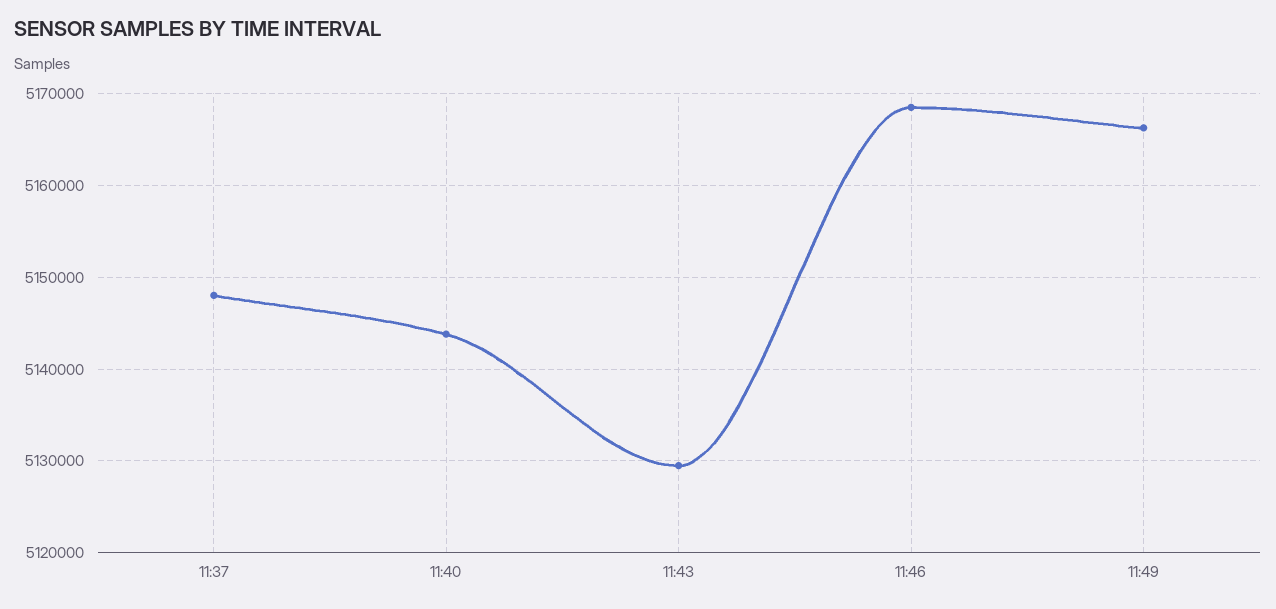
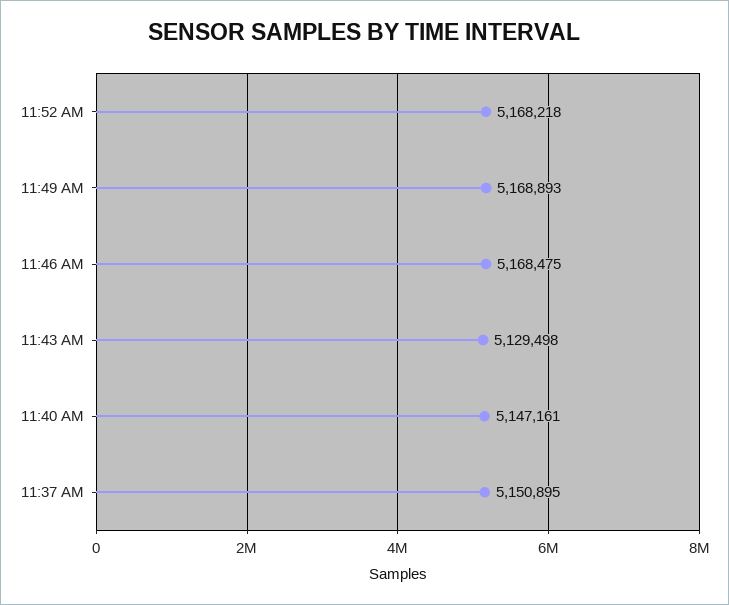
11:37: 5148000 -> 5150895
11:40: 5144000 -> 5147161
11:49: 5166000 -> 5168893
11:52 AM: none -> 5168218

